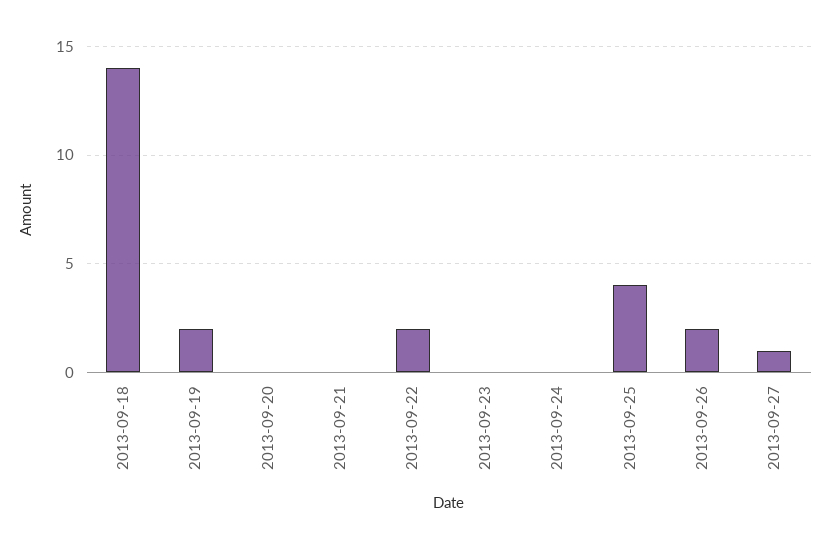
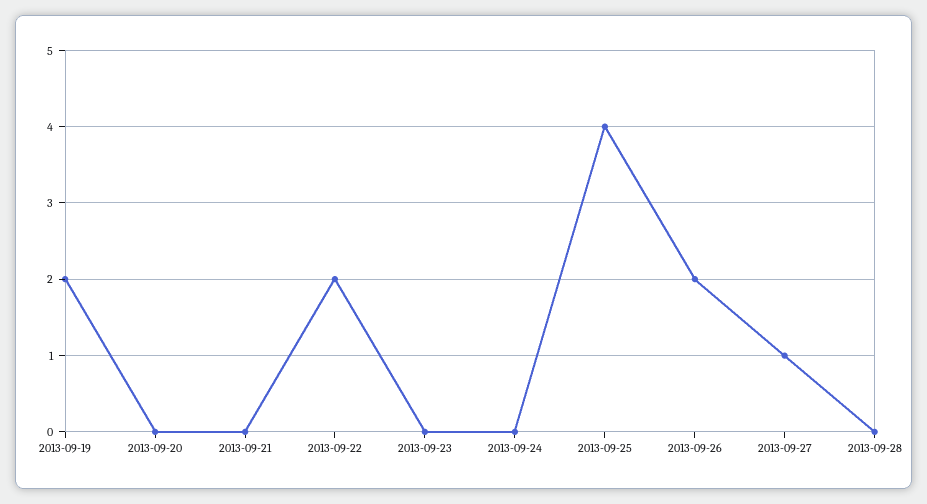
2013-09-18: 14 -> none
2013-09-28: none -> 0

